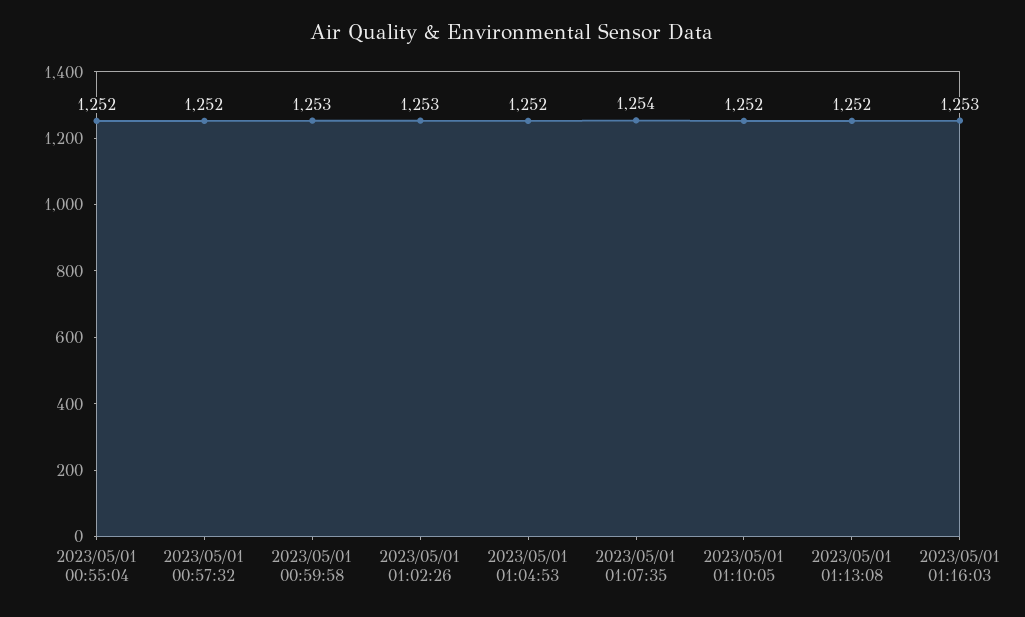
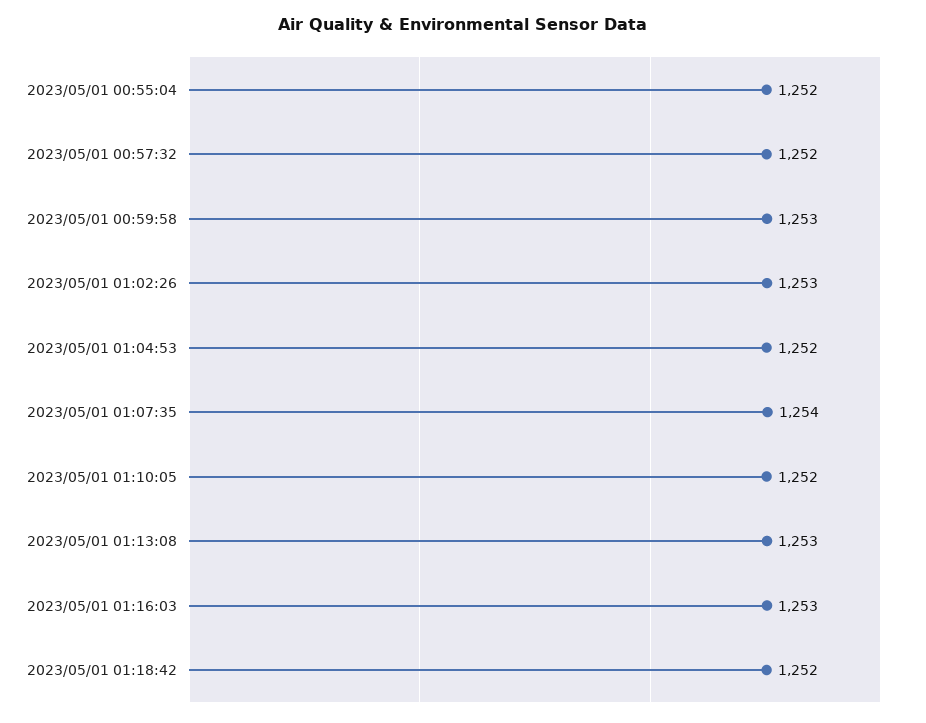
2023/05/01 01:13:08: 1252 -> 1253
2023/05/01 01:18:42: none -> 1252

